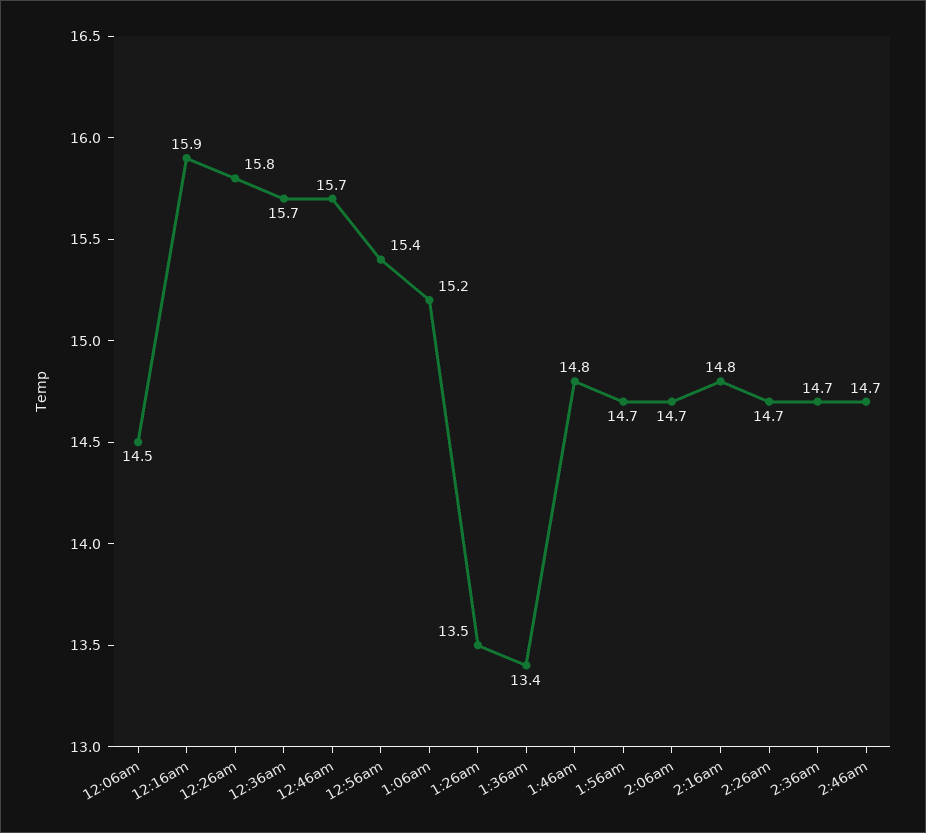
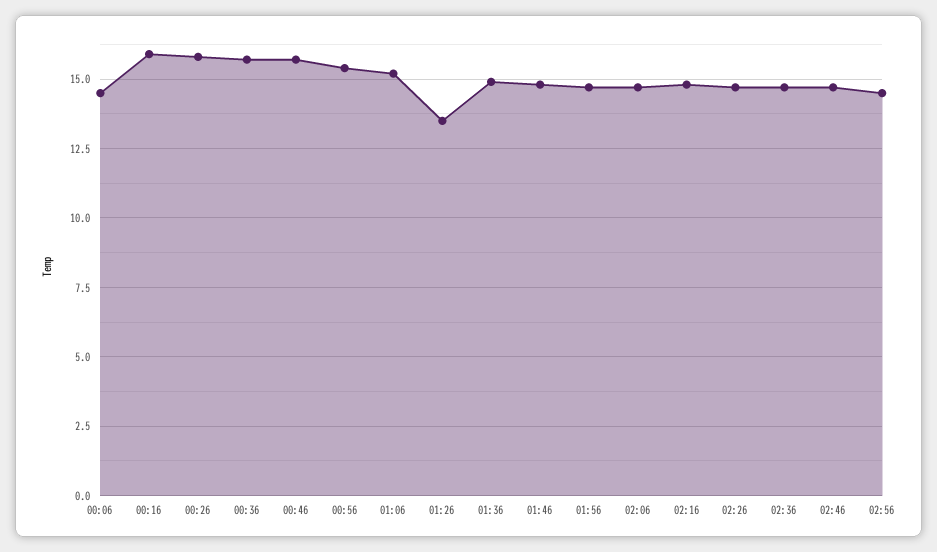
1:36am: 13.4 -> 15
02:56: none -> 14.5

